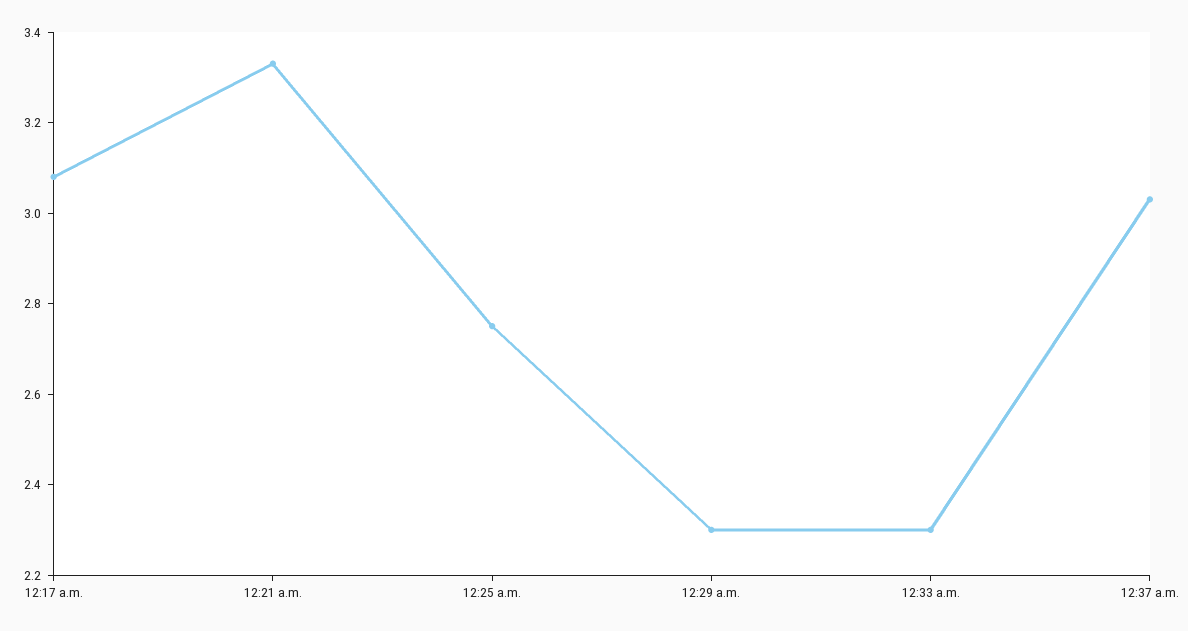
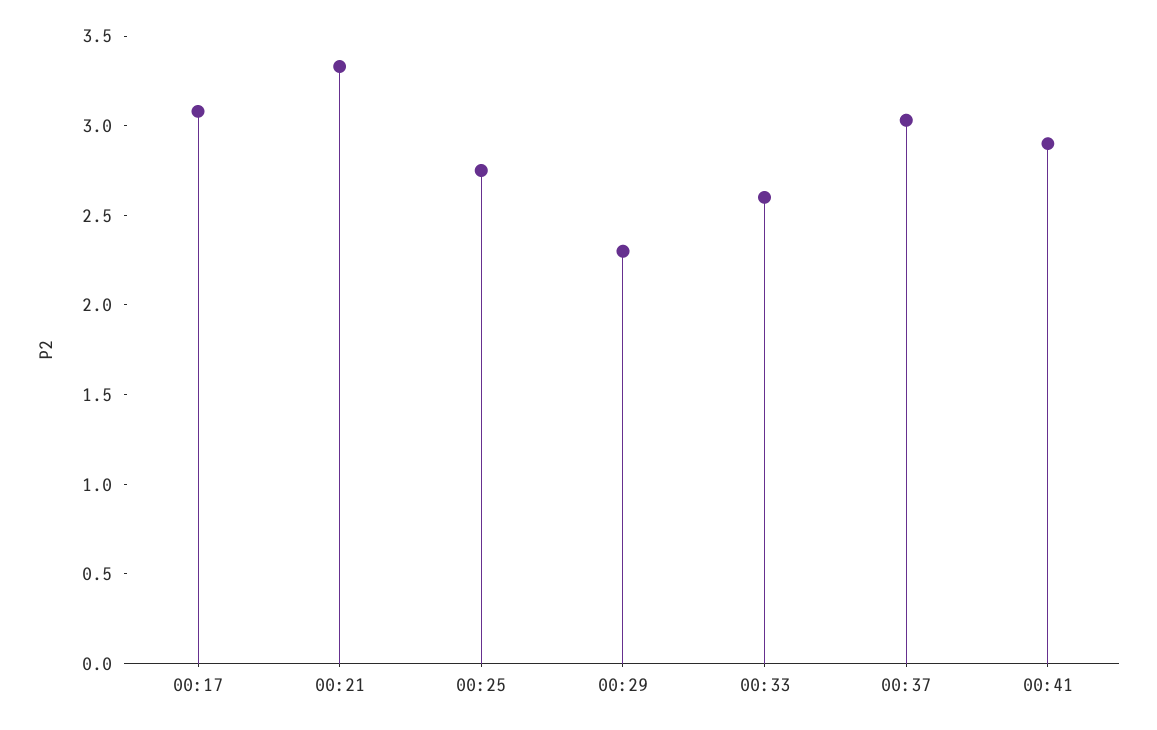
12:33 a.m.: 2.3 -> 2.6
00:41: none -> 2.9

